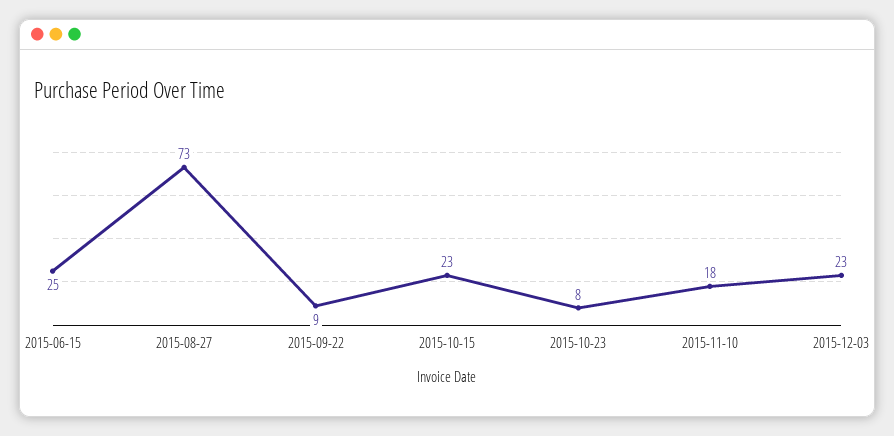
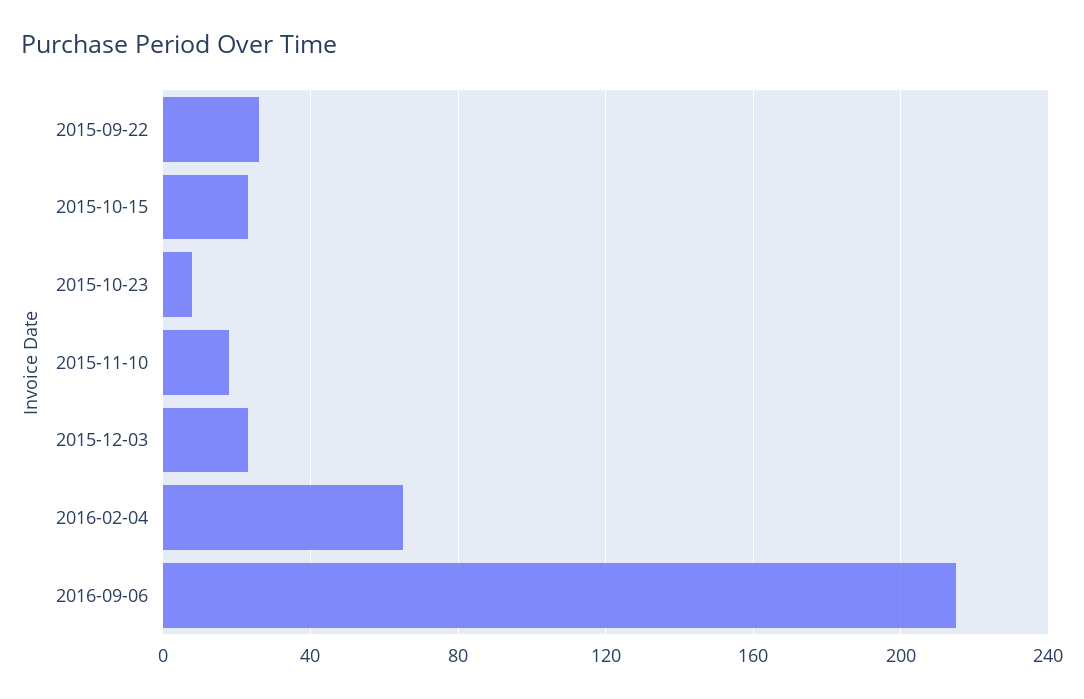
2015-06-15: 25 -> none
2015-08-27: 73 -> none
2015-09-22: 9 -> 25
2016-02-04: none -> 65
2016-09-06: none -> 215

